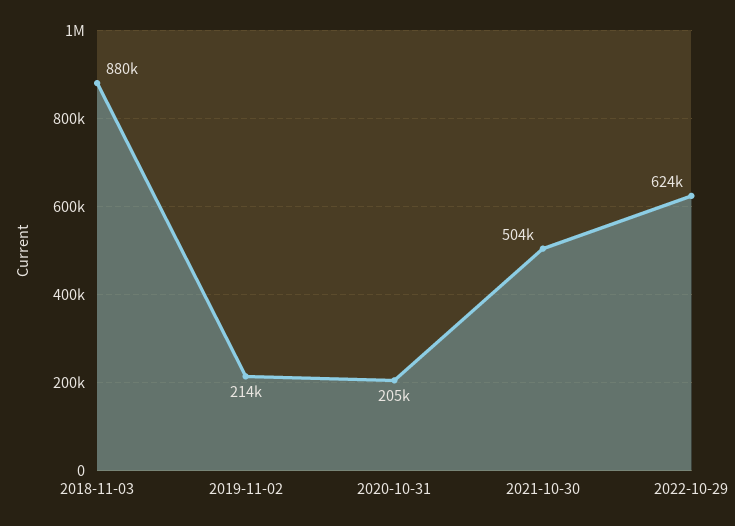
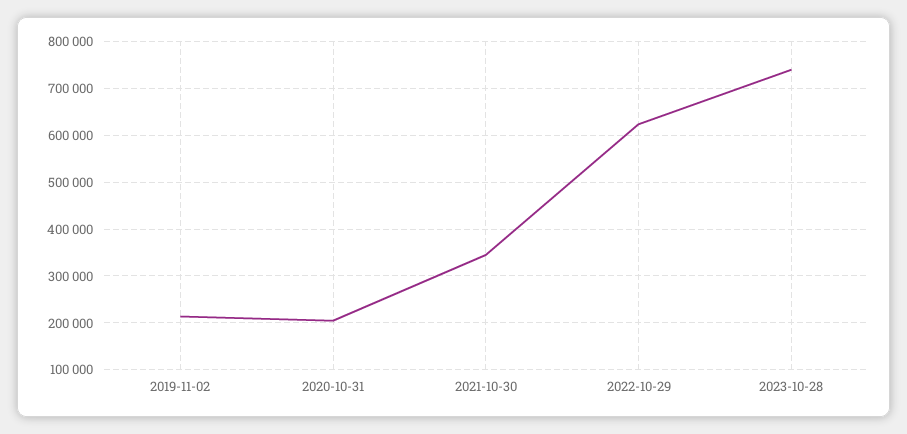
2018-11-03: 880000 -> none
2021-10-30: 504000 -> 340000
2023-10-28: none -> 740000

